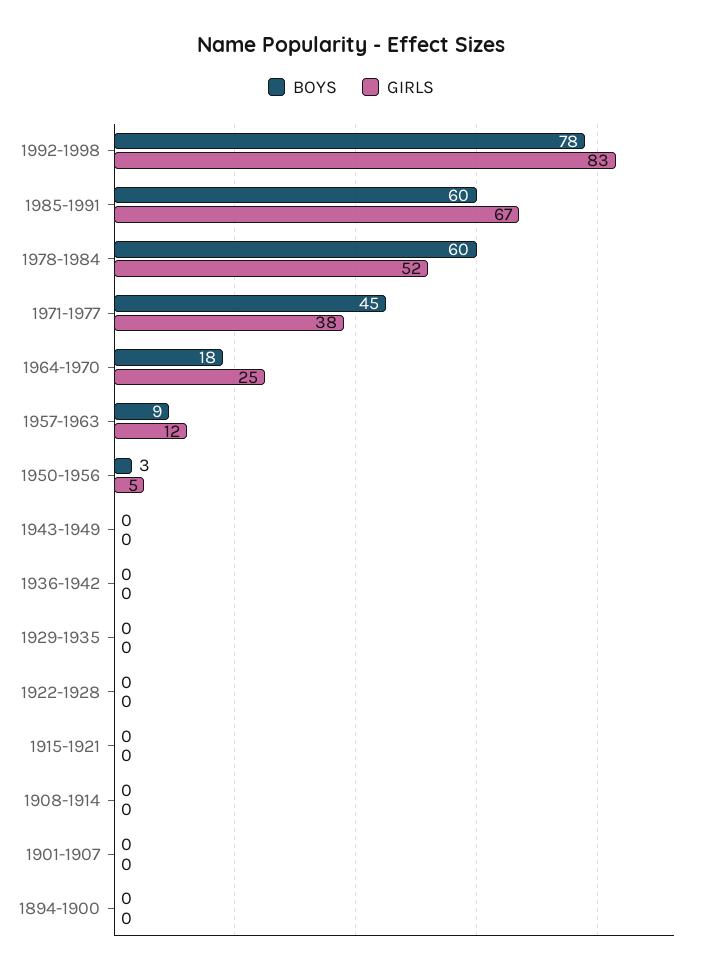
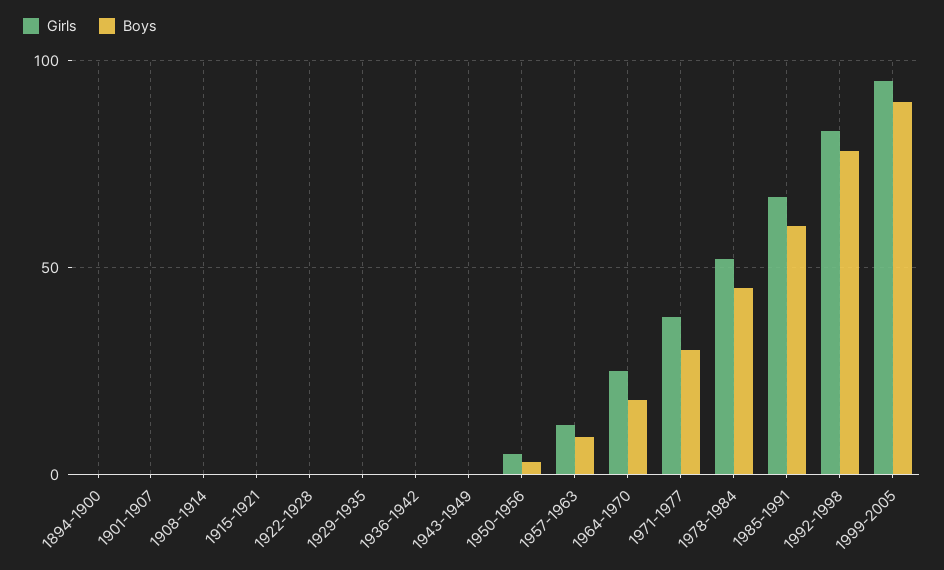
BOYS, 1978-1984: 60 -> 45
BOYS, 1971-1977: 45 -> 30
GIRLS, 1999-2005: none -> 95
BOYS, 1999-2005: none -> 90

